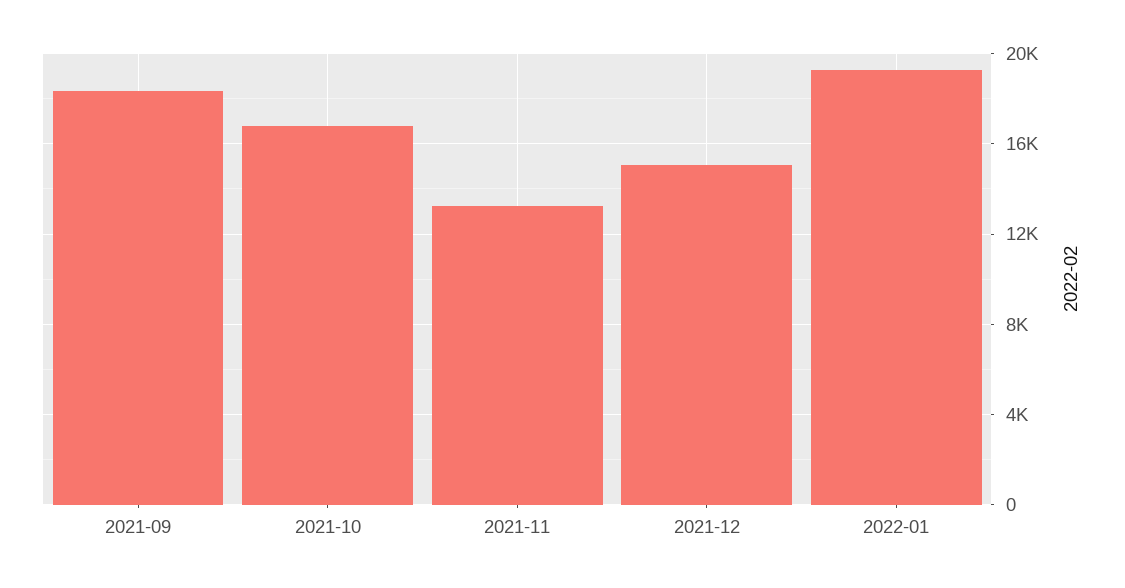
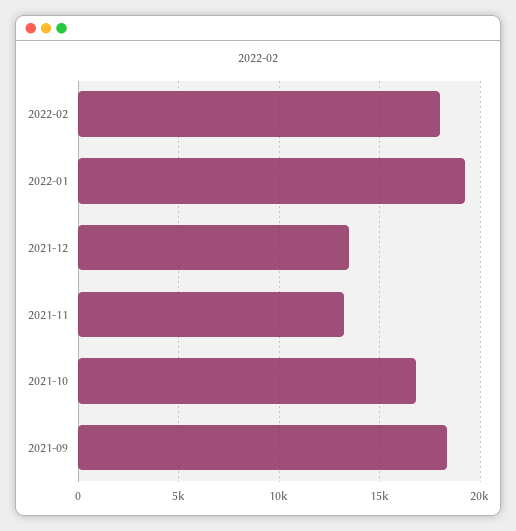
2021-12: 15000 -> 13500
2022-02: none -> 18000

